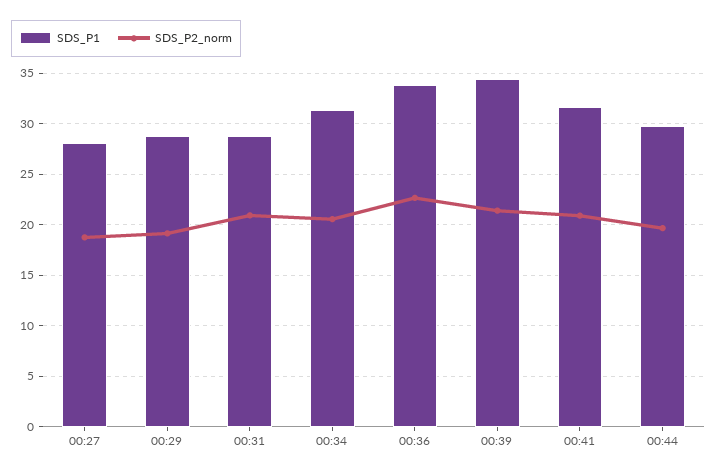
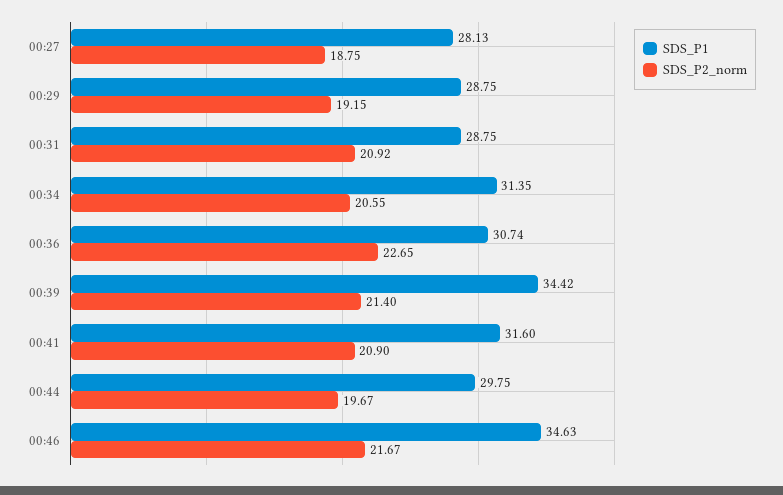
SDS_P1, 00:36: 34 -> 30.74
SDS_P1, 00:46: none -> 34.63
SDS_P2_norm, 00:46: none -> 21.67

